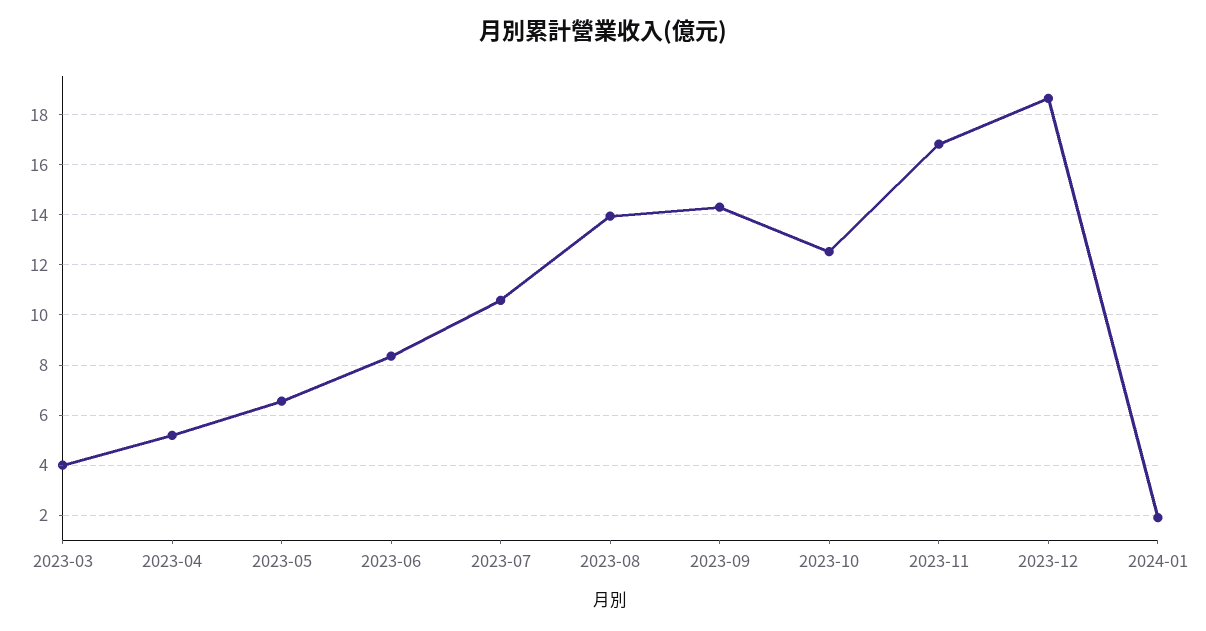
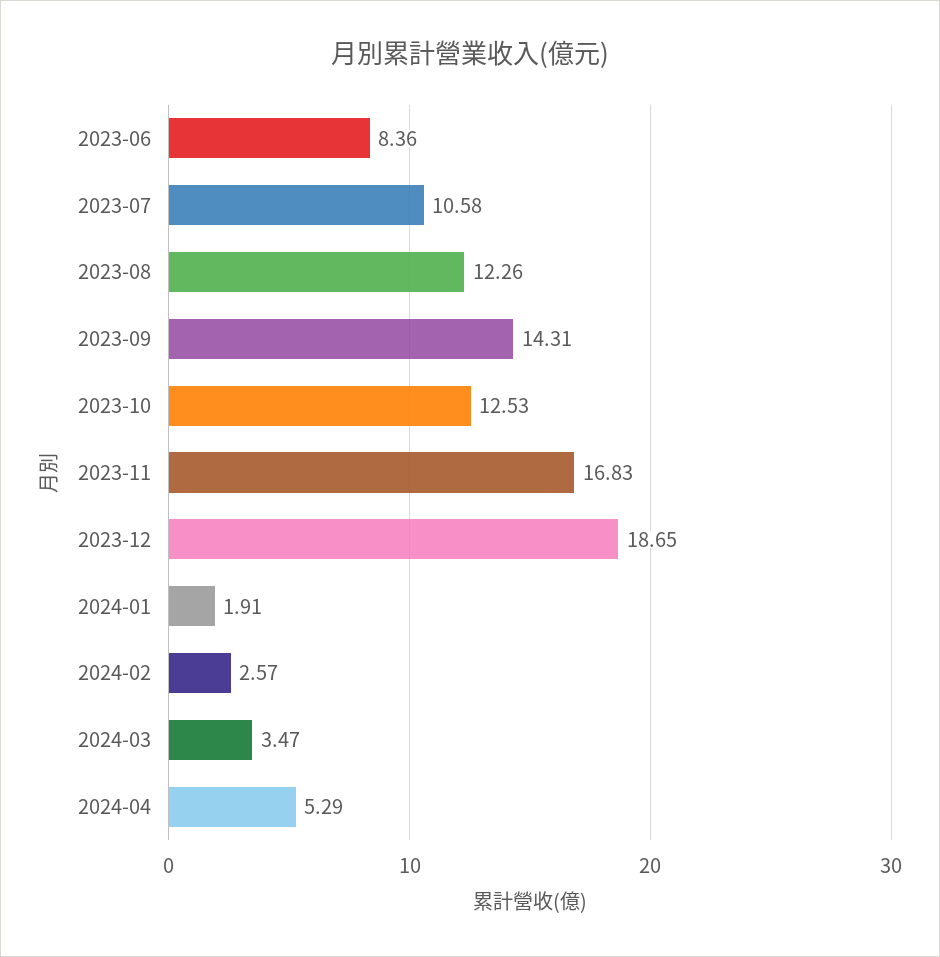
2023-03: 4 -> none
2023-04: 5.25 -> none
2023-05: 6.5 -> none
2023-08: 14 -> 12.26
2024-02: none -> 2.57
2024-03: none -> 3.47
2024-04: none -> 5.29

